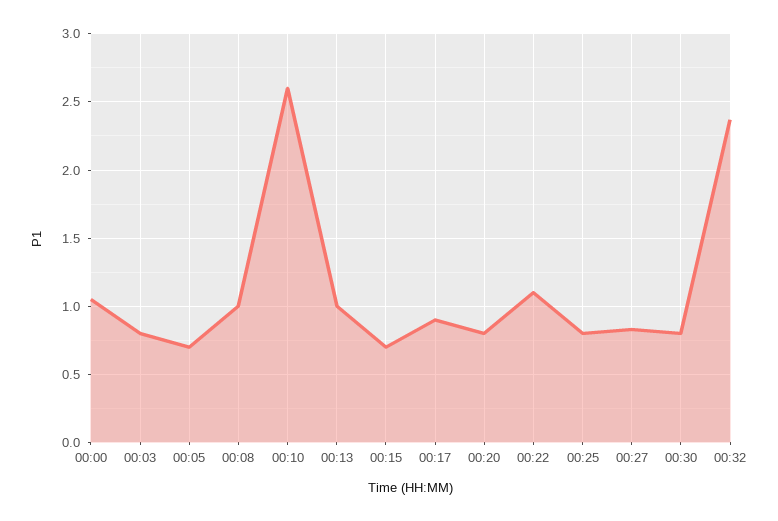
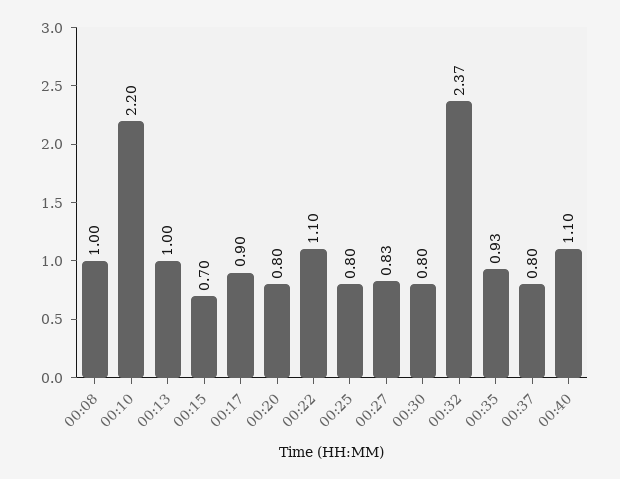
00:00: 1.05 -> none
00:03: 0.8 -> none
00:05: 0.7 -> none
00:10: 2.6 -> 2.2
00:35: none -> 0.93
00:37: none -> 0.8
00:40: none -> 1.1

